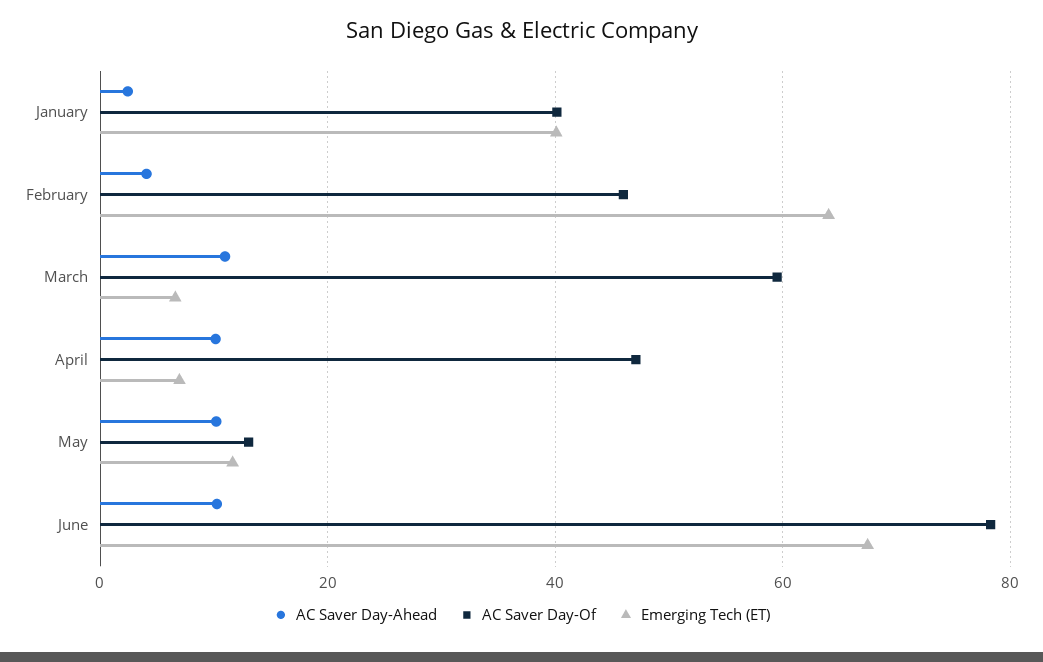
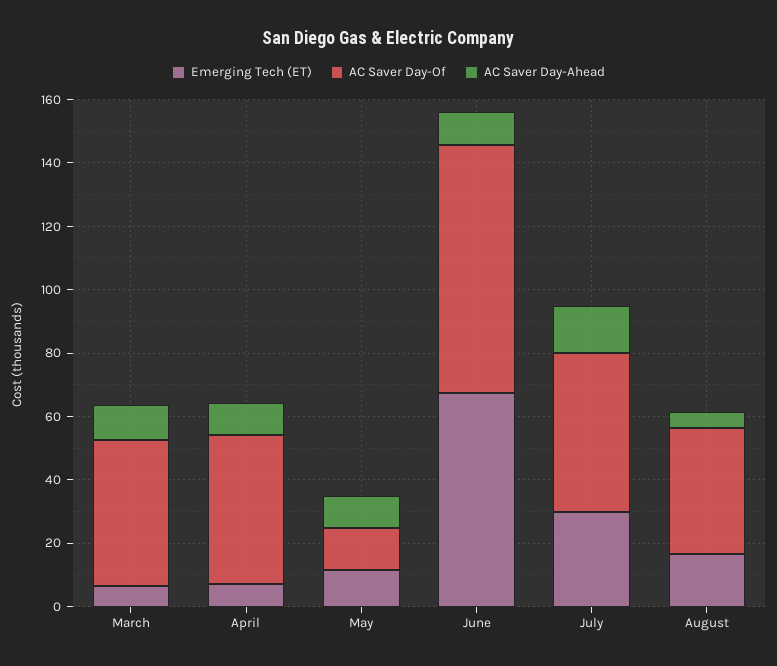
AC Saver Day-Ahead, January: 2 -> none
AC Saver Day-Of, January: 40 -> none
Emerging Tech (ET), January: 40 -> none
AC Saver Day-Ahead, February: 4 -> none
AC Saver Day-Of, February: 46 -> none
Emerging Tech (ET), February: 64 -> none
AC Saver Day-Of, March: 60 -> 45
Emerging Tech (ET), July: none -> 30
AC Saver Day-Of, July: none -> 50
AC Saver Day-Ahead, July: none -> 15
Emerging Tech (ET), August: none -> 15
AC Saver Day-Of, August: none -> 40
AC Saver Day-Ahead, August: none -> 5

